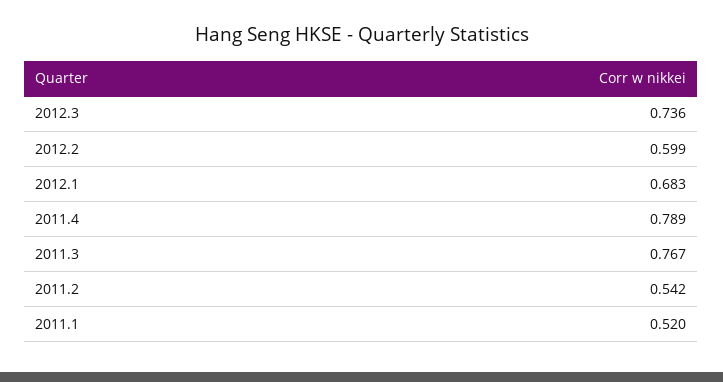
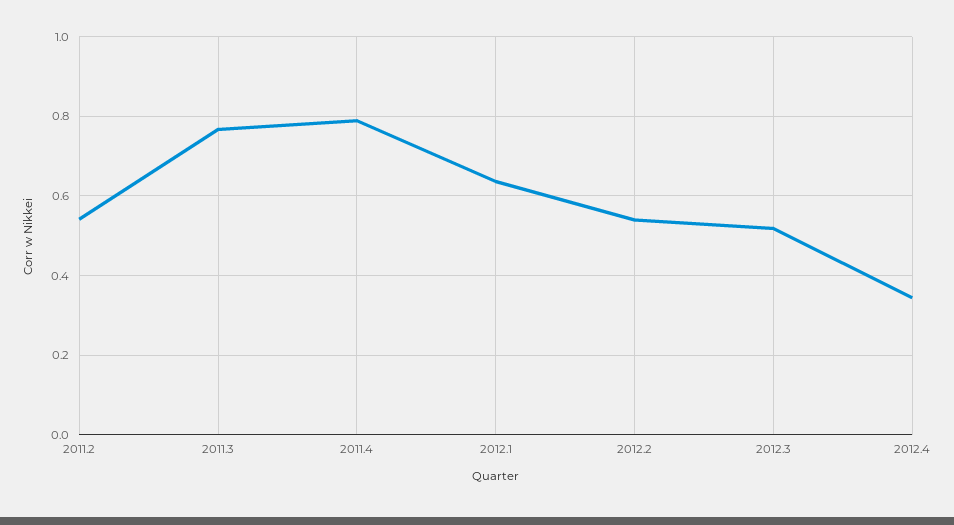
2012.3: 0.736 -> 0.52
2012.2: 0.599 -> 0.54
2012.1: 0.683 -> 0.64
2011.1: 0.52 -> none
2012.4: none -> 0.34

